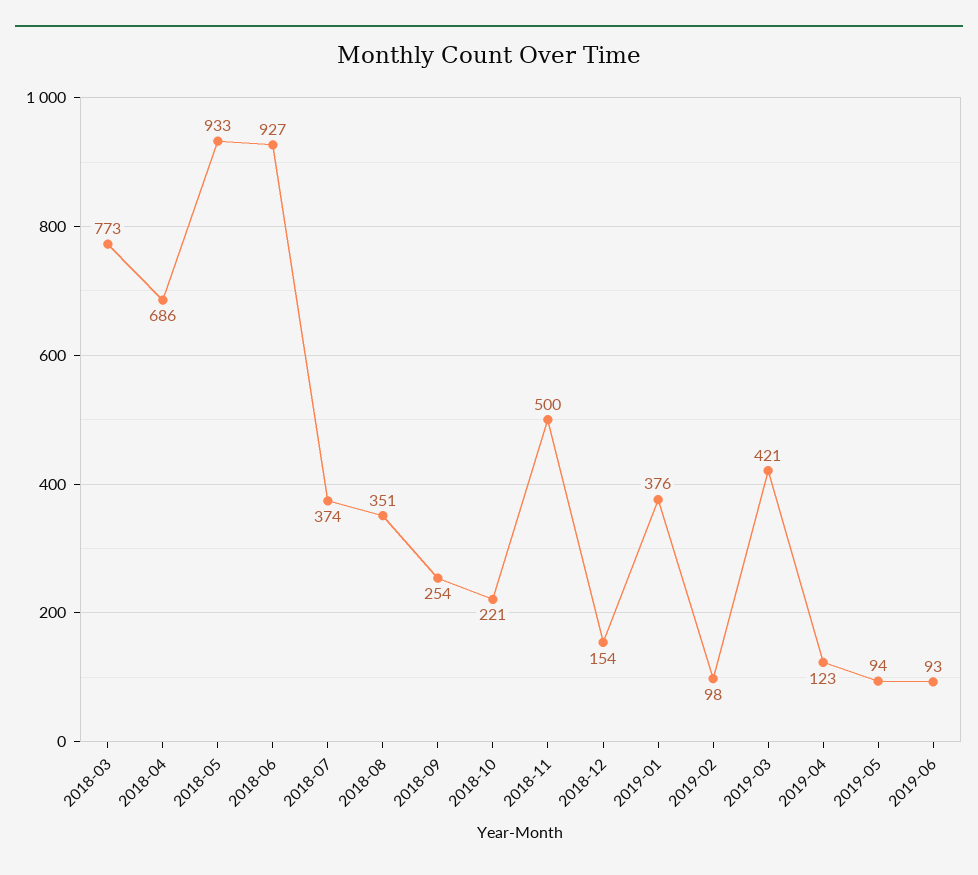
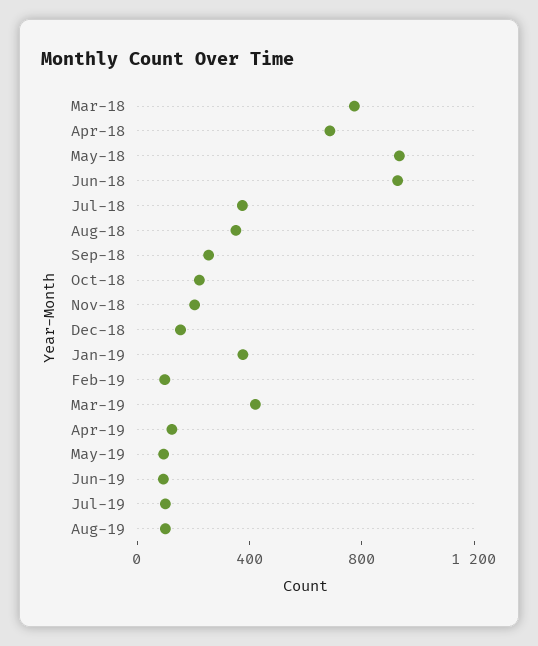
2018-11: 500 -> 200
Jul-19: none -> 100
Aug-19: none -> 100

